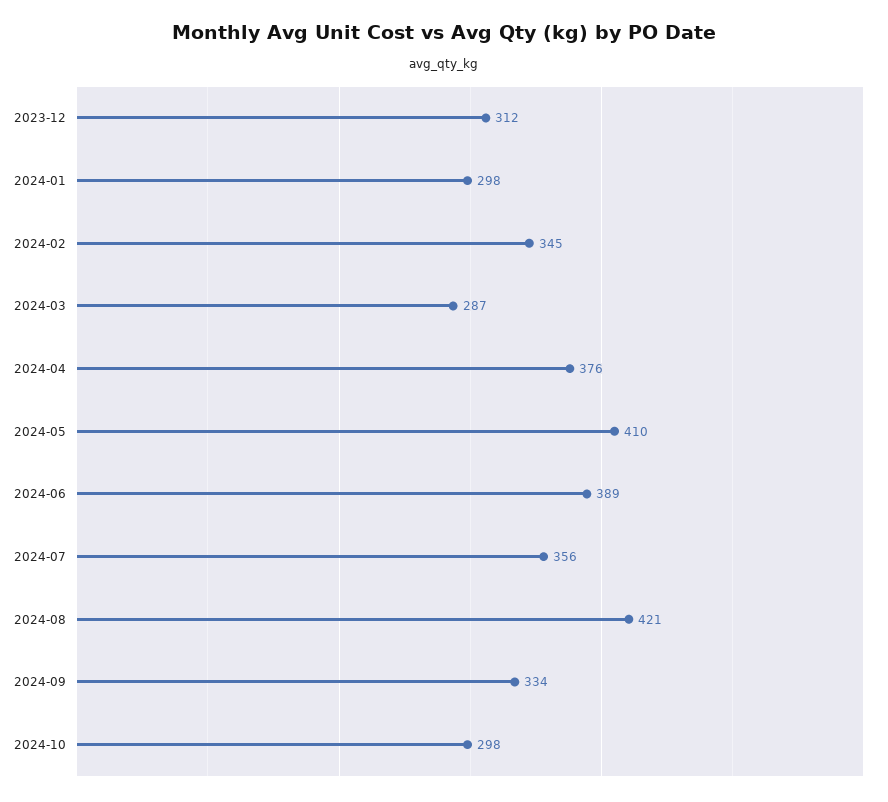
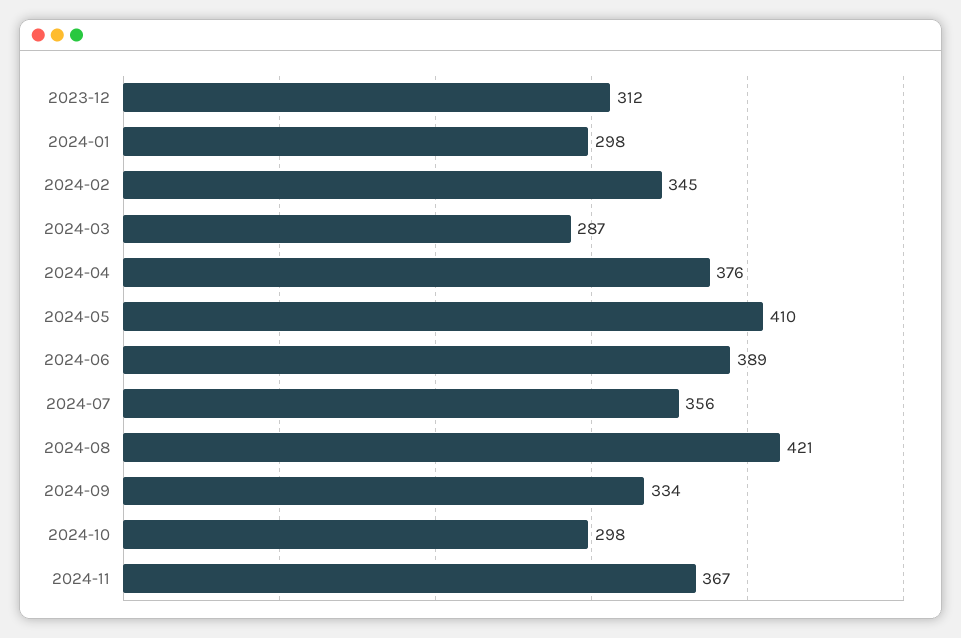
2024-11: none -> 367

